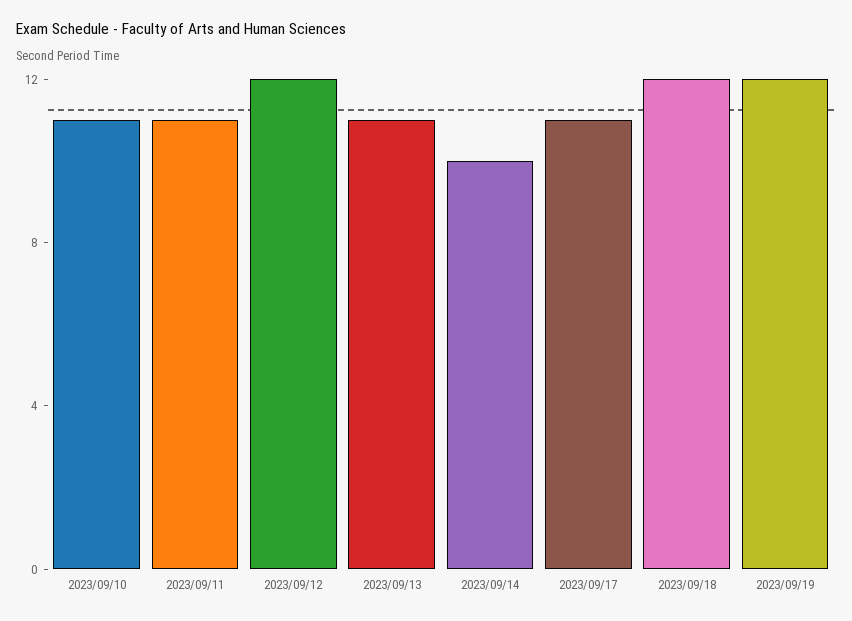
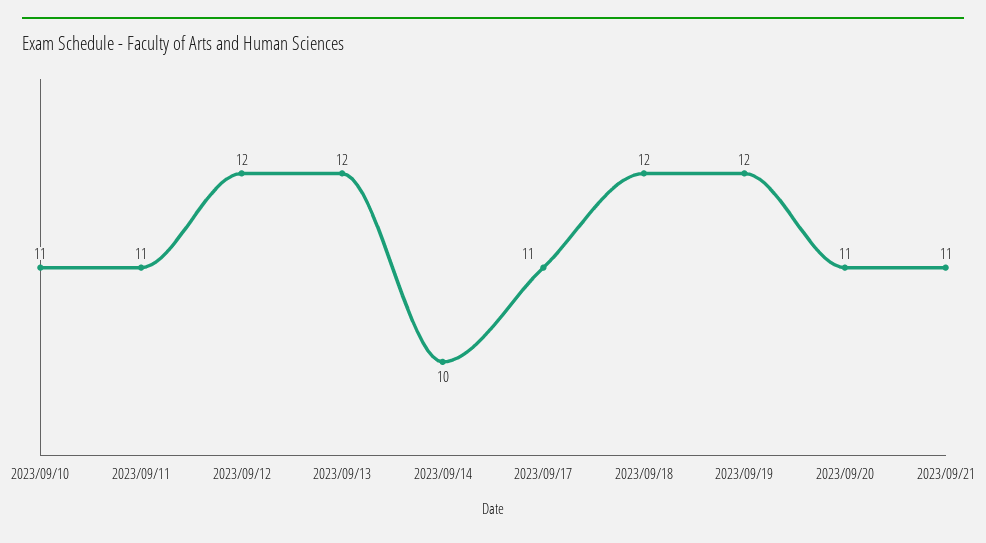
2023/09/13: 11 -> 12
2023/09/20: none -> 11
2023/09/21: none -> 11

